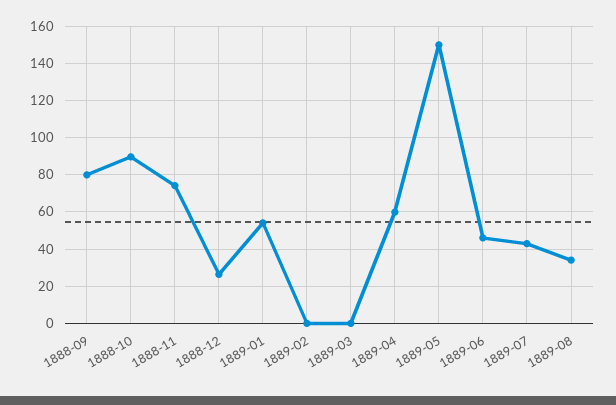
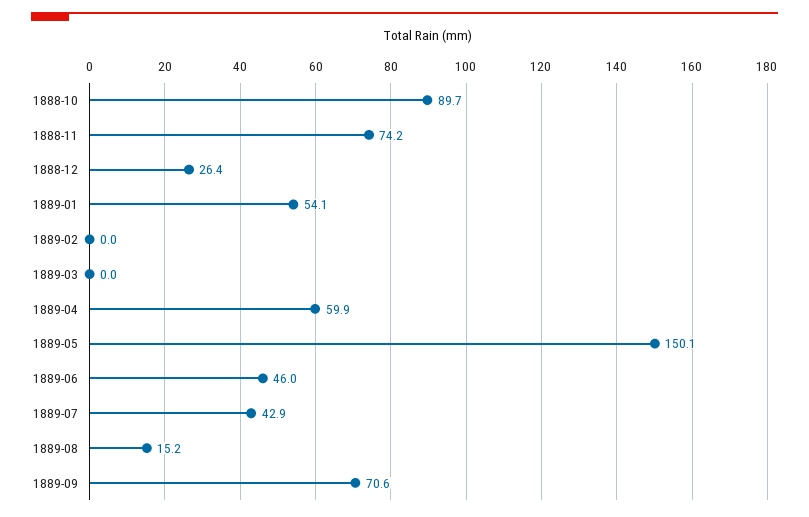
1888-09: 80 -> none
1889-08: 35 -> 15.2
1889-09: none -> 70.6

